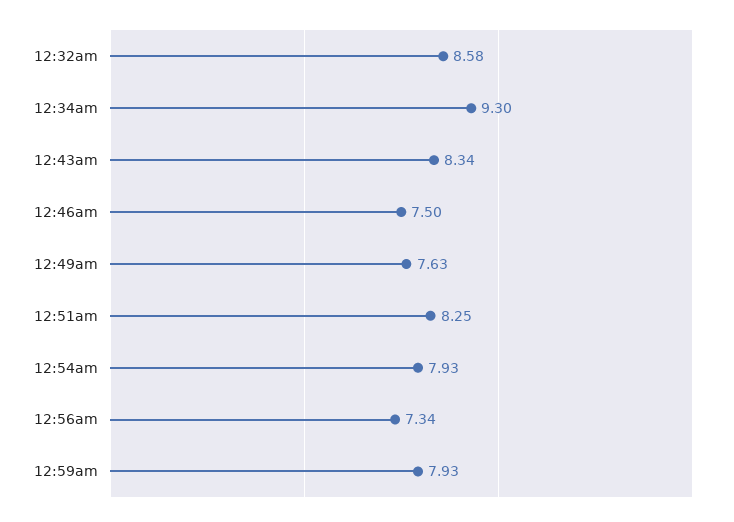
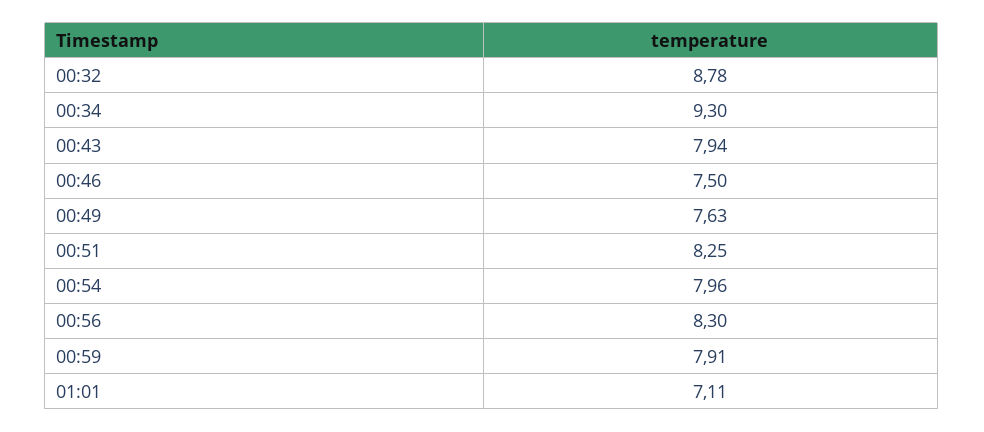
12:32am: 8.58 -> 8.78
12:43am: 8.34 -> 7.94
12:54am: 7.93 -> 7.96
12:56am: 7.34 -> 8.3
12:59am: 7.93 -> 7.91
01:01: none -> 7.11

